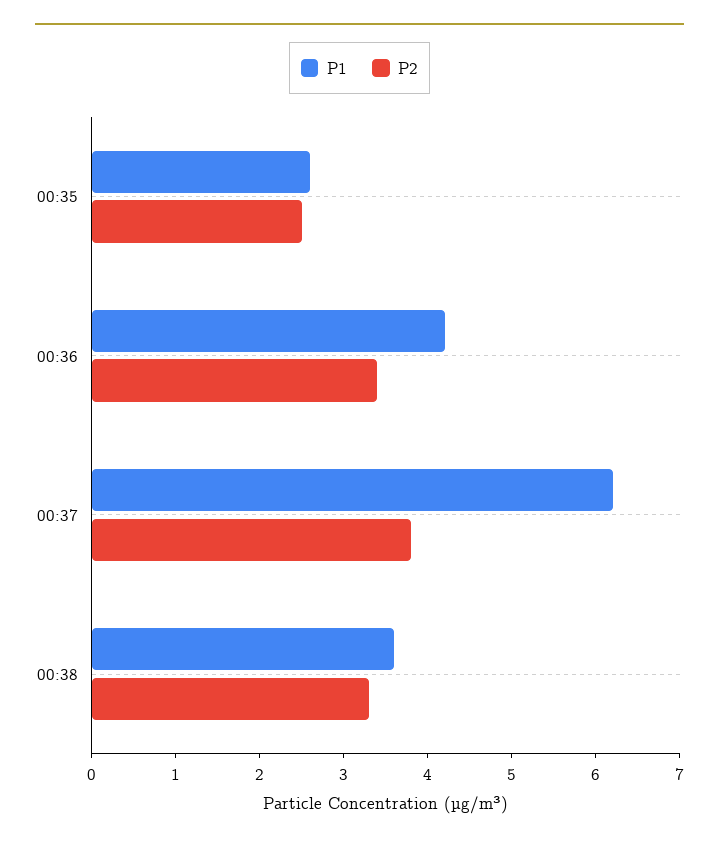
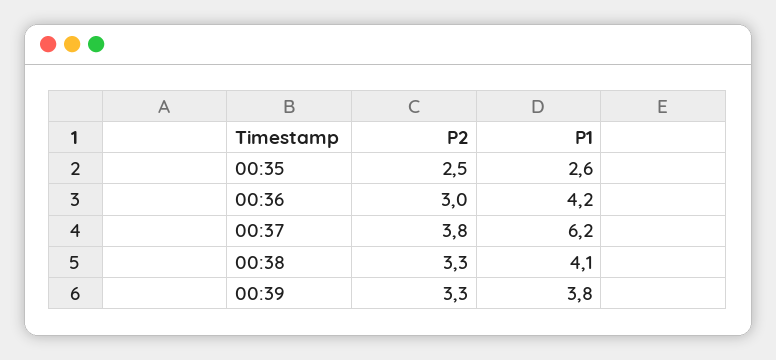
P2, 00:36: 3.4 -> 3
P1, 00:38: 3.6 -> 4.1
P2, 00:39: none -> 3.3
P1, 00:39: none -> 3.8

